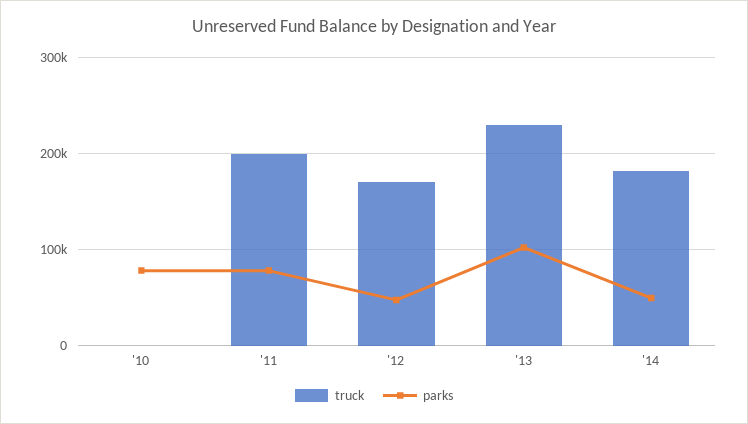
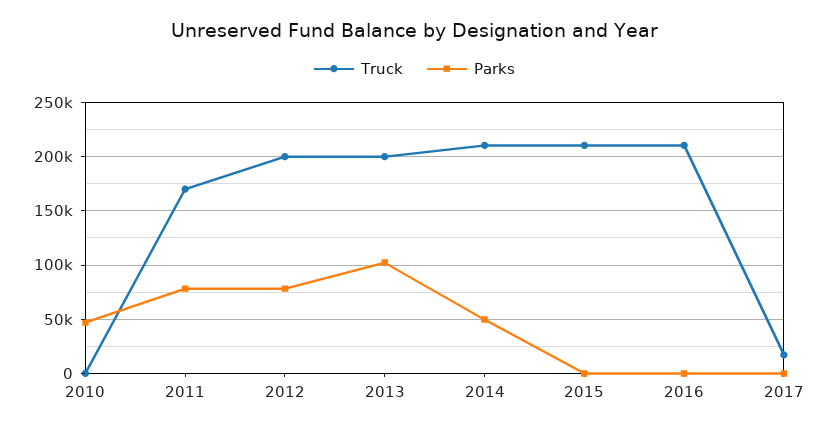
parks, '10: 80000 -> 50000
truck, '11: 200000 -> 170000
truck, '12: 170000 -> 200000
parks, '12: 50000 -> 80000
truck, '13: 230000 -> 200000
truck, '14: 180000 -> 210000
truck, 2015: none -> 210000
parks, 2015: none -> 0
truck, 2016: none -> 210000
parks, 2016: none -> 0
truck, 2017: none -> 20000
parks, 2017: none -> 0

